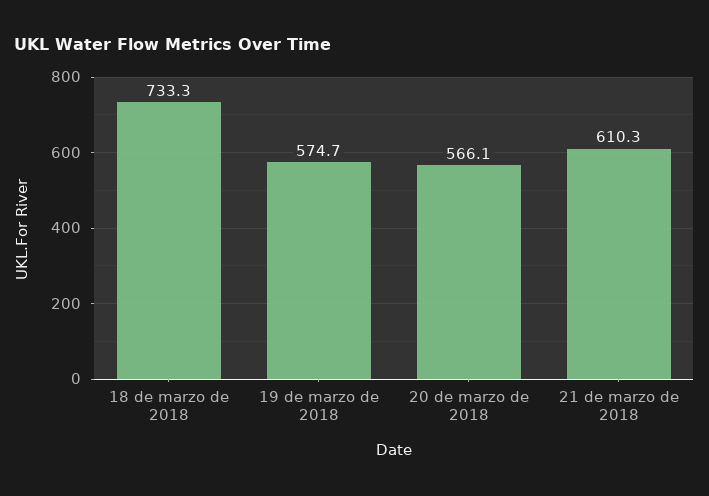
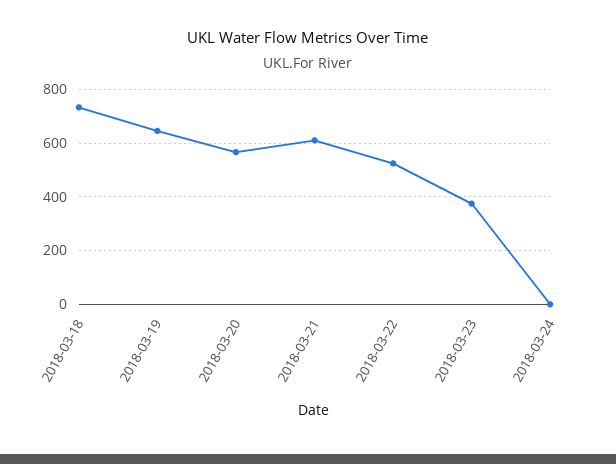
19 de marzo de 2018: 574.7 -> 650
2018-03-22: none -> 525
2018-03-23: none -> 375
2018-03-24: none -> 0

